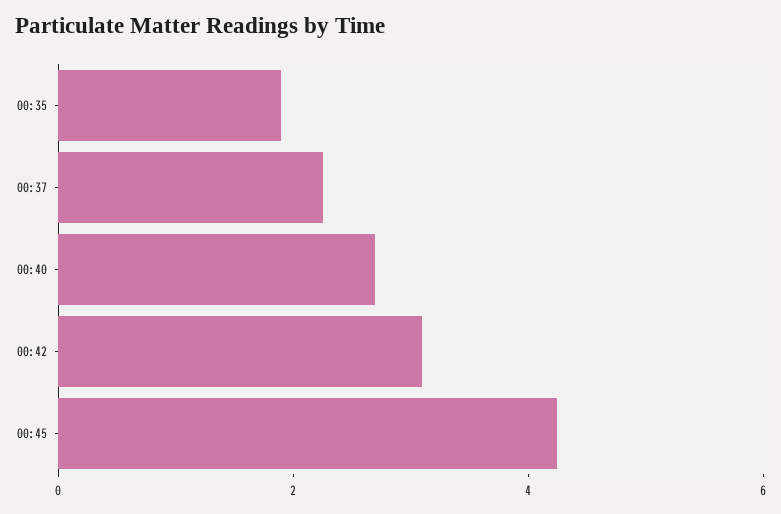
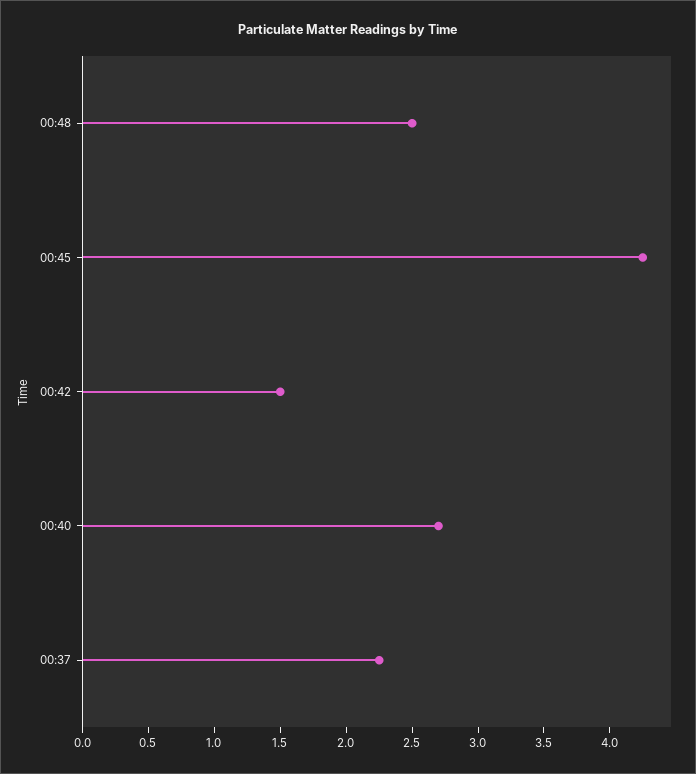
00:35: 2 -> none
00:42: 3 -> 1.5
00:48: none -> 2.5

